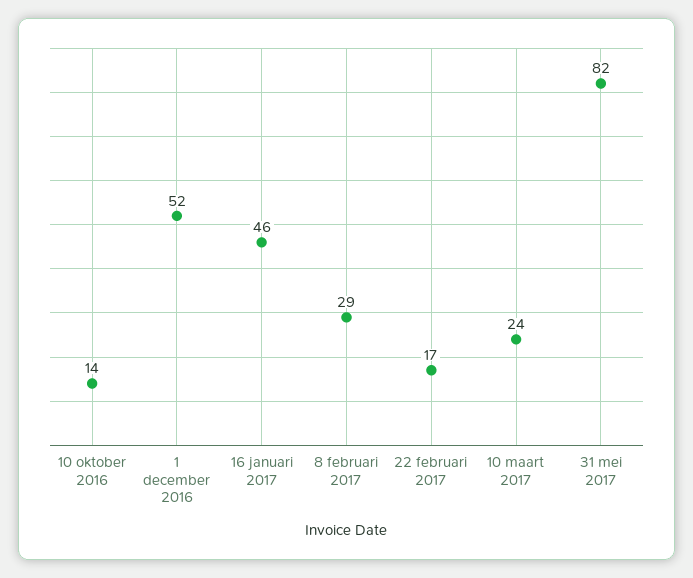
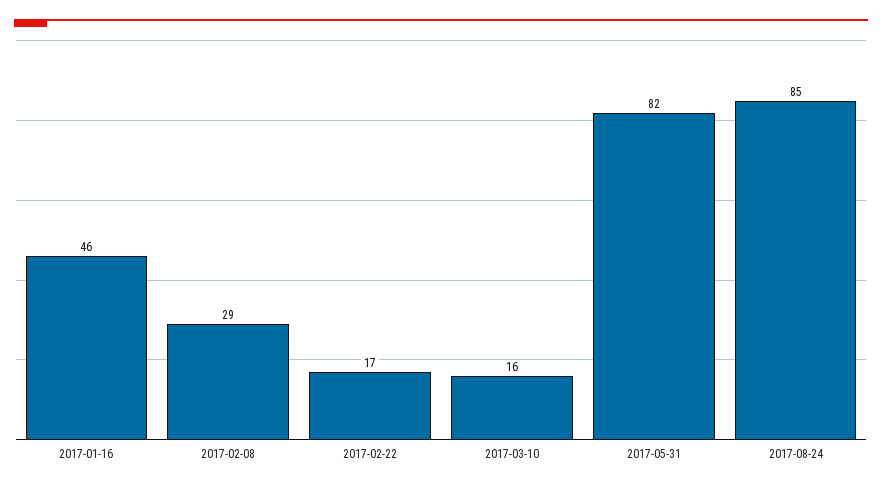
10 oktober 2016: 14 -> none
1 december 2016: 52 -> none
10 maart 2017: 24 -> 16
2017-08-24: none -> 85

